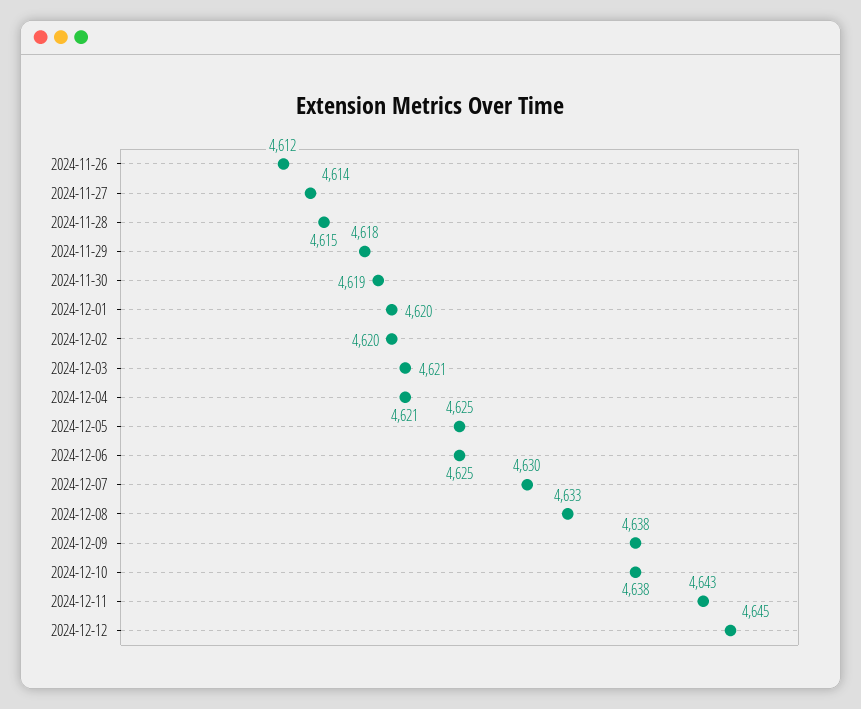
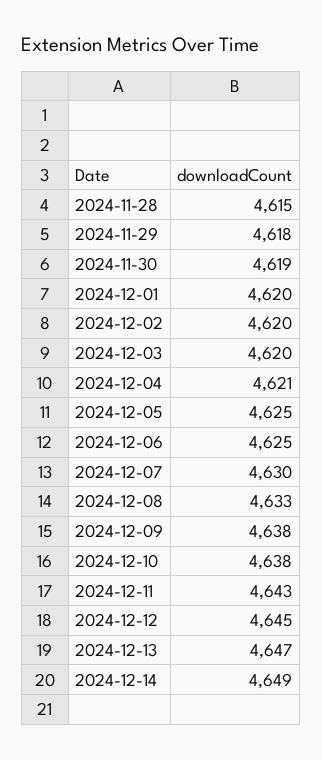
2024-11-26: 4612 -> none
2024-11-27: 4614 -> none
2024-12-03: 4621 -> 4620
2024-12-13: none -> 4647
2024-12-14: none -> 4649

